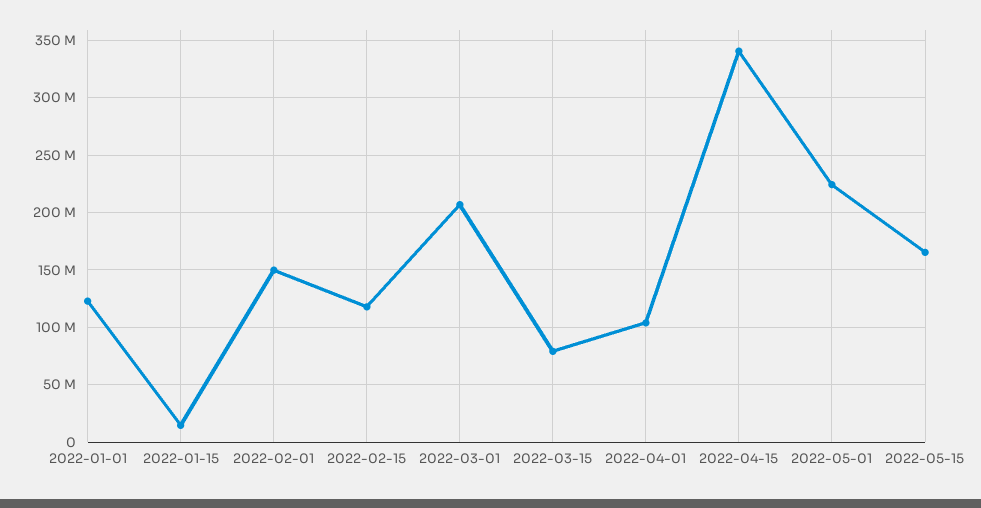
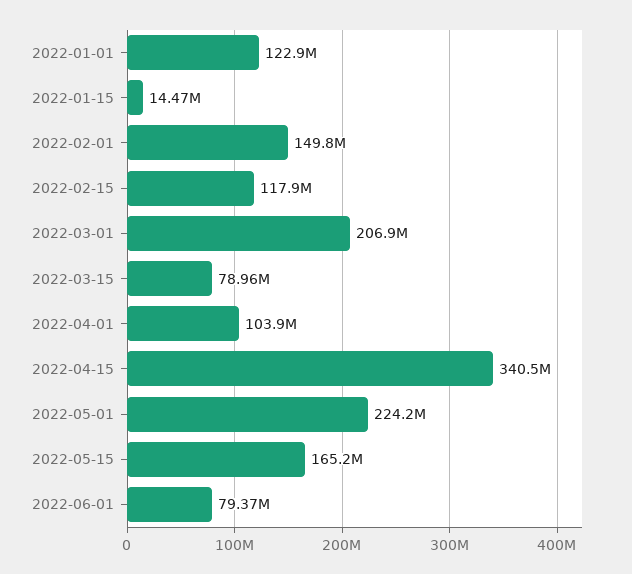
2022-06-01: none -> 79370000

